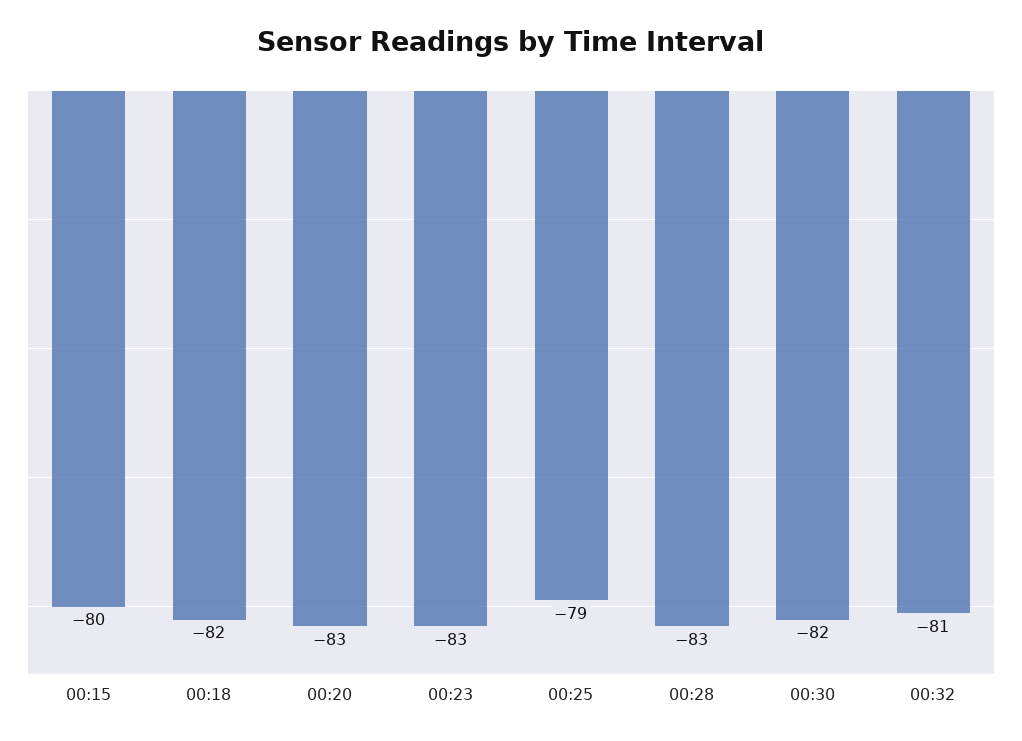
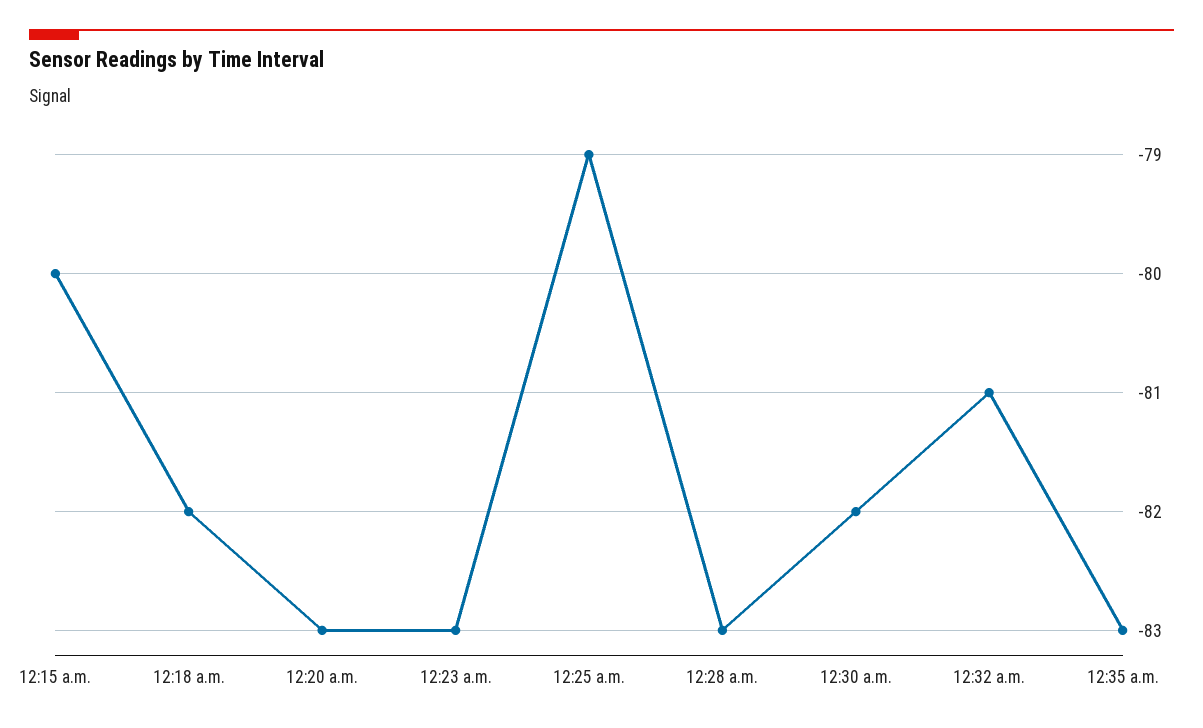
12:35 a.m.: none -> -83

